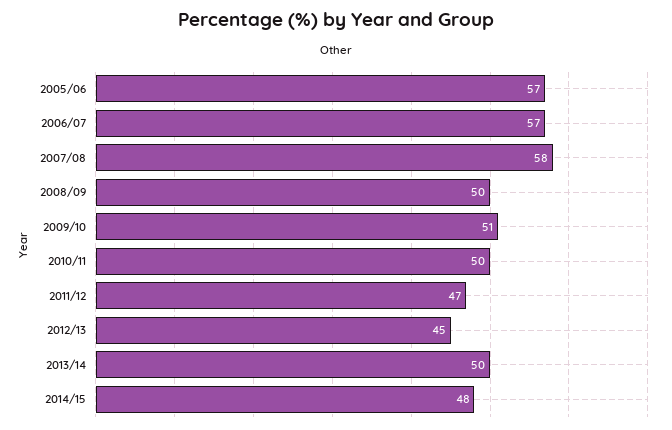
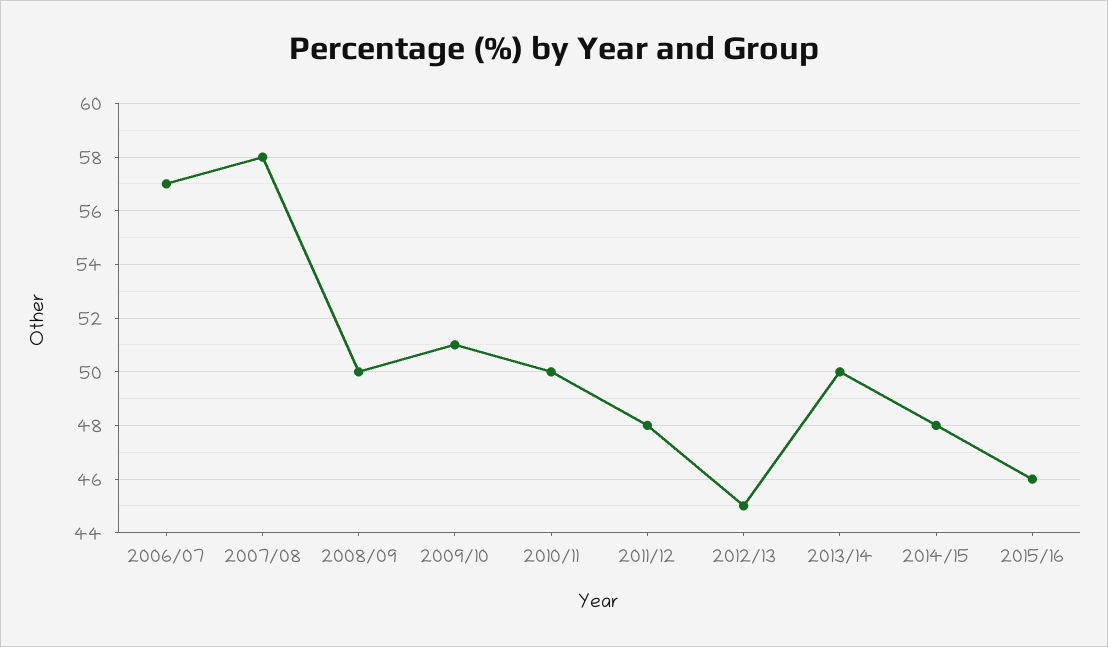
2005/06: 57 -> none
2011/12: 47 -> 48
2015/16: none -> 46

